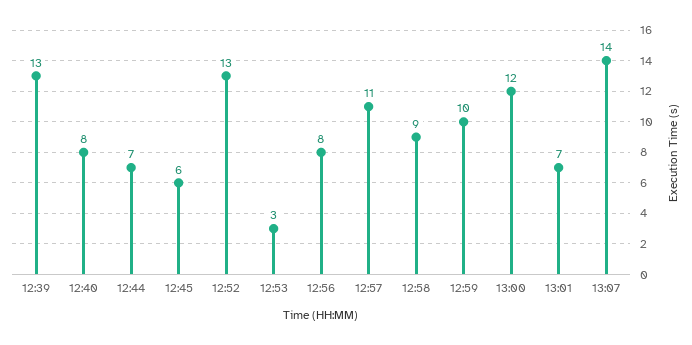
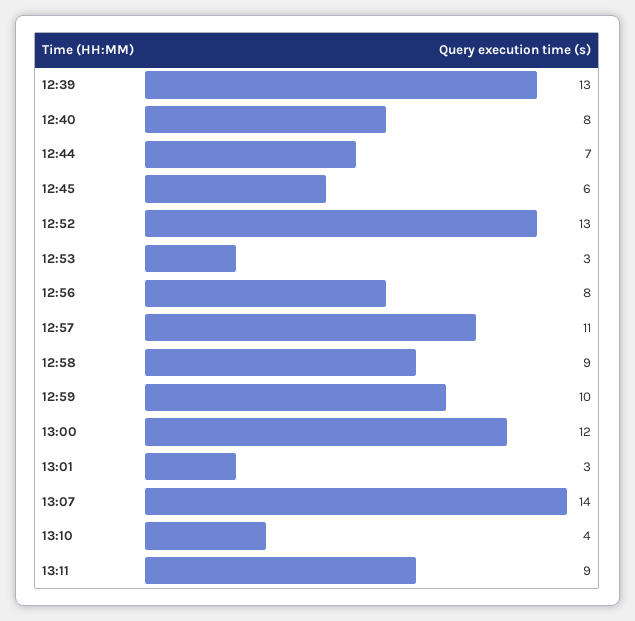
13:01: 7 -> 3
13:10: none -> 4
13:11: none -> 9

